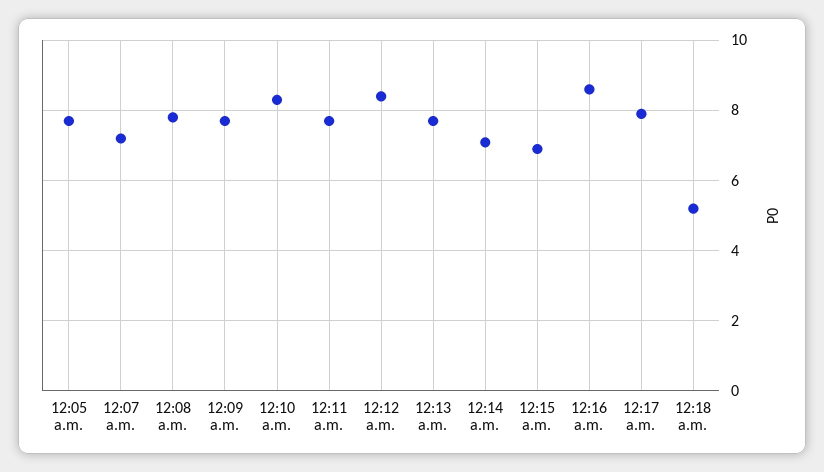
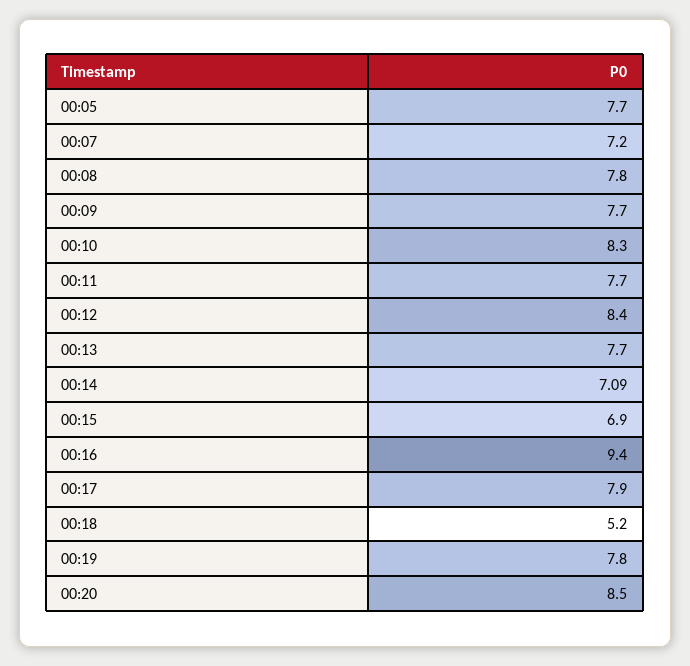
12:16 a.m.: 8.6 -> 9.4
00:19: none -> 7.8
00:20: none -> 8.5

